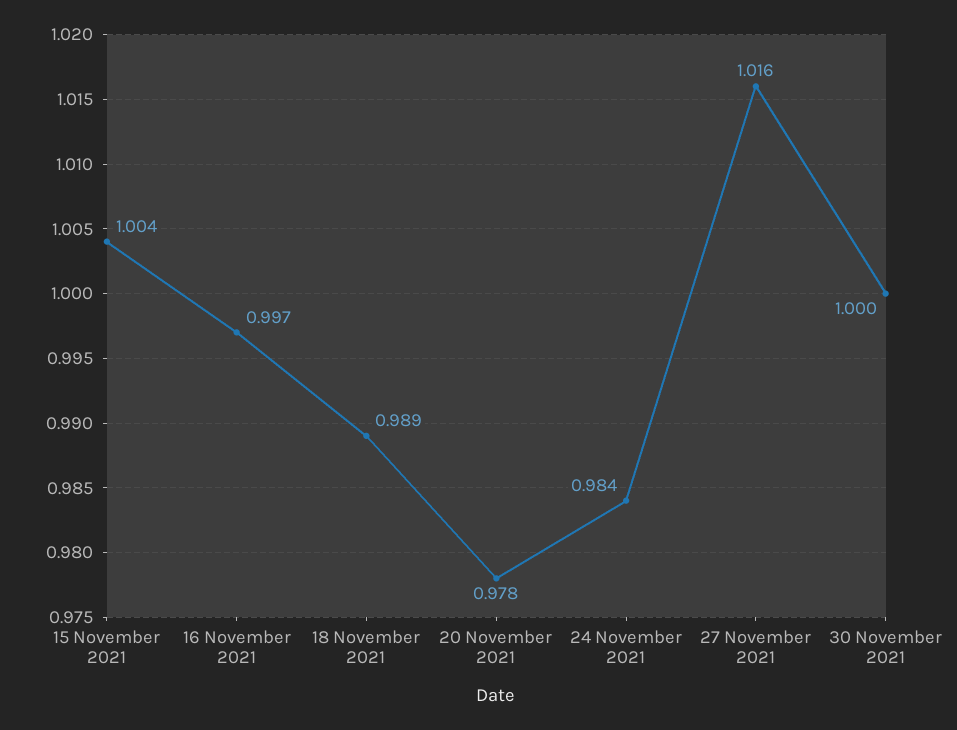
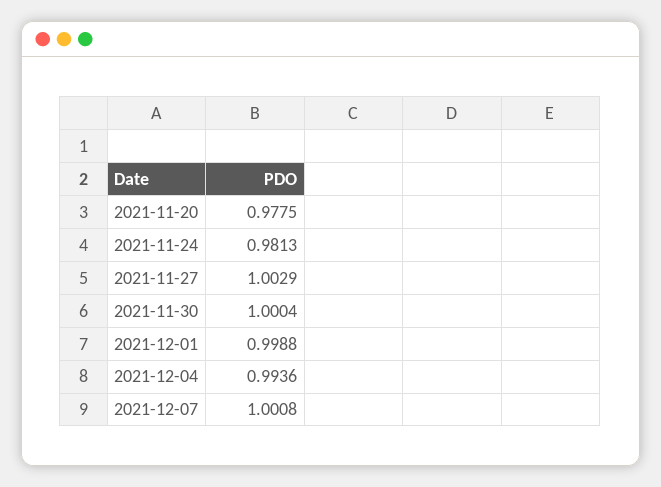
15 November 2021: 1.004 -> none
16 November 2021: 0.997 -> none
18 November 2021: 0.989 -> none
24 November 2021: 0.984 -> 0.9813
27 November 2021: 1.016 -> 1.0029
2021-12-01: none -> 0.9988
2021-12-04: none -> 0.9936
2021-12-07: none -> 1.0008

